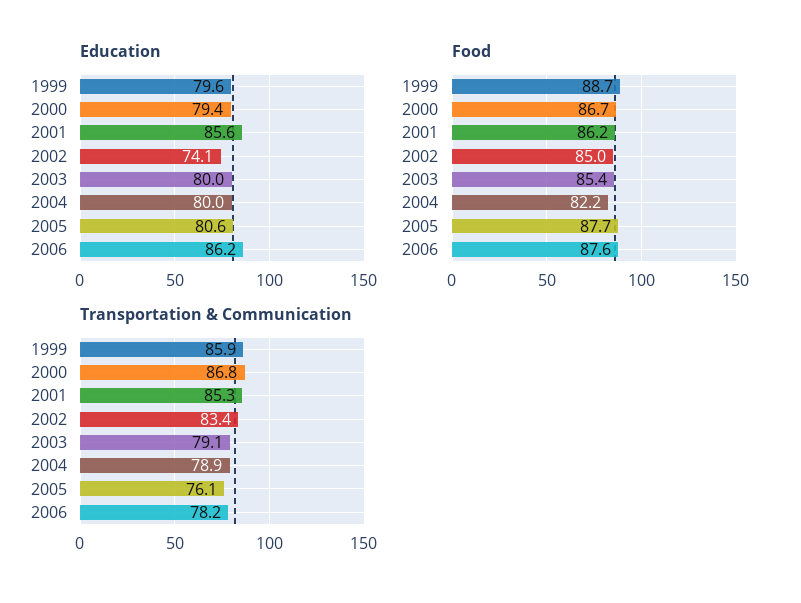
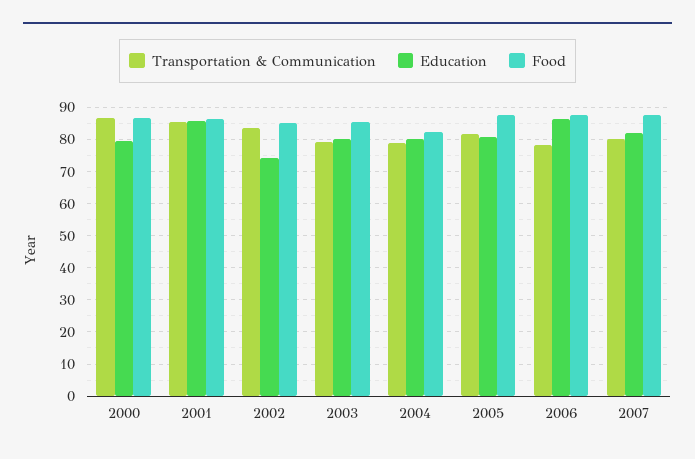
Education, 1999: 79.6 -> none
Food, 1999: 88.7 -> none
Transportation & Communication, 1999: 85.9 -> none
Transportation & Communication, 2005: 76.1 -> 82
Transportation & Communication, 2007: none -> 80
Education, 2007: none -> 82
Food, 2007: none -> 88

